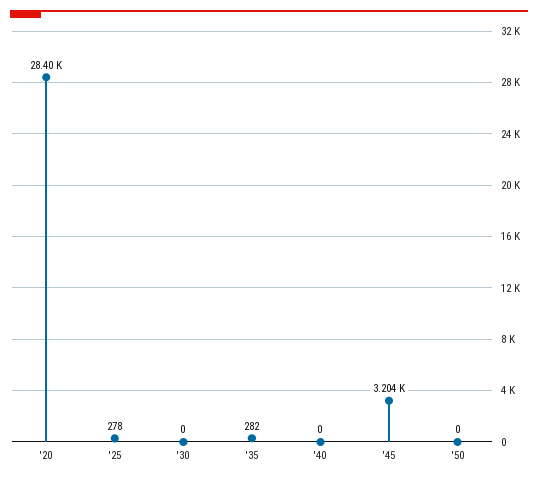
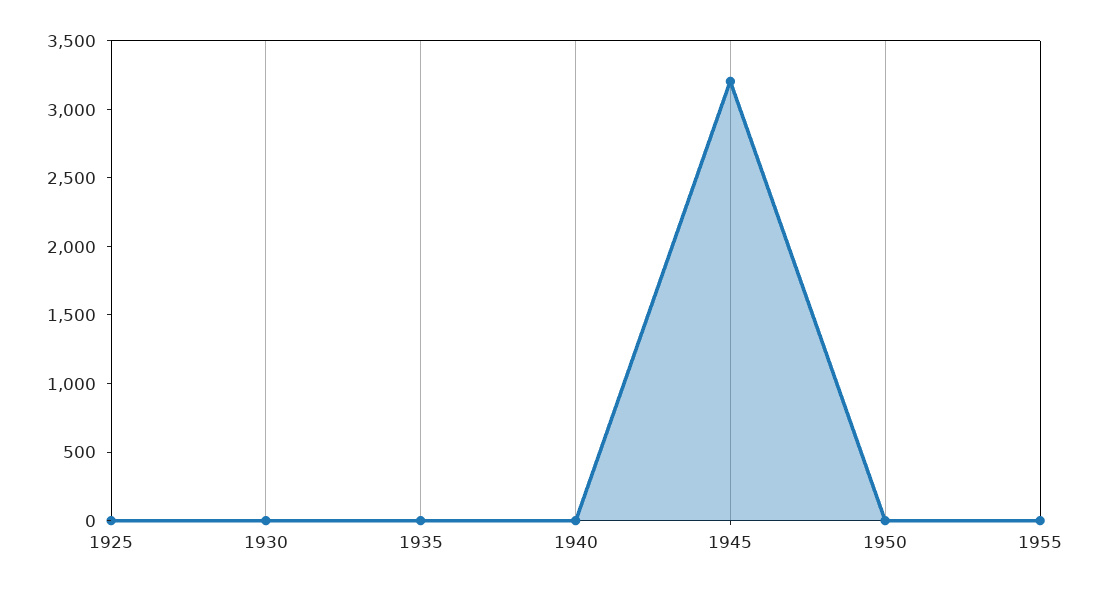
'20: 28400 -> none
'25: 278 -> 0
'35: 282 -> 0
1955: none -> 0

